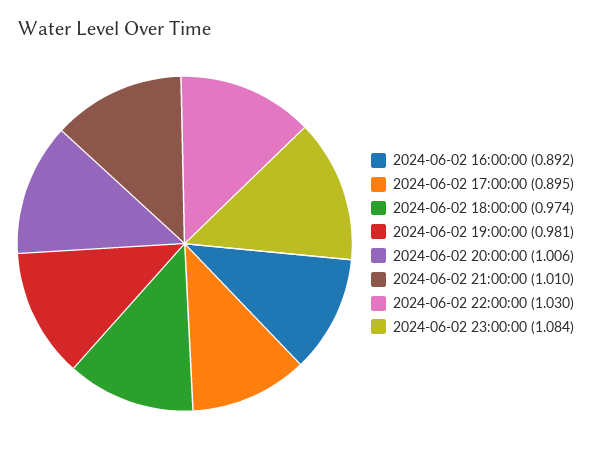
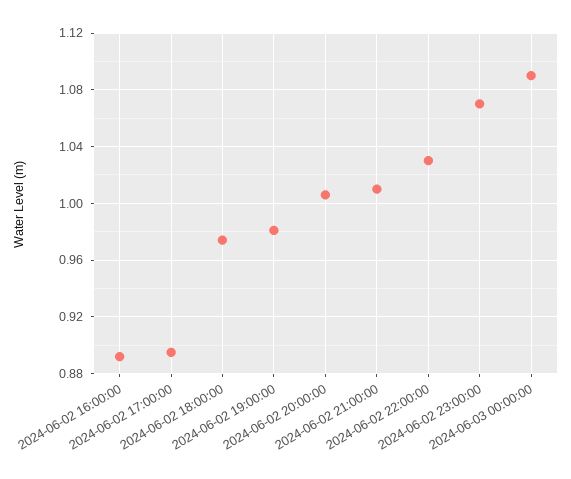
2024-06-02 23:00:00: 1.084 -> 1.07
2024-06-03 00:00:00: none -> 1.09

